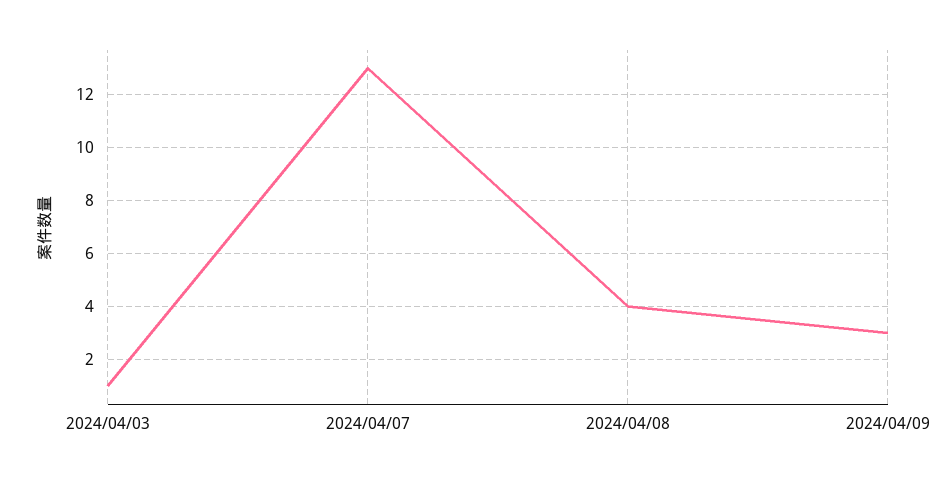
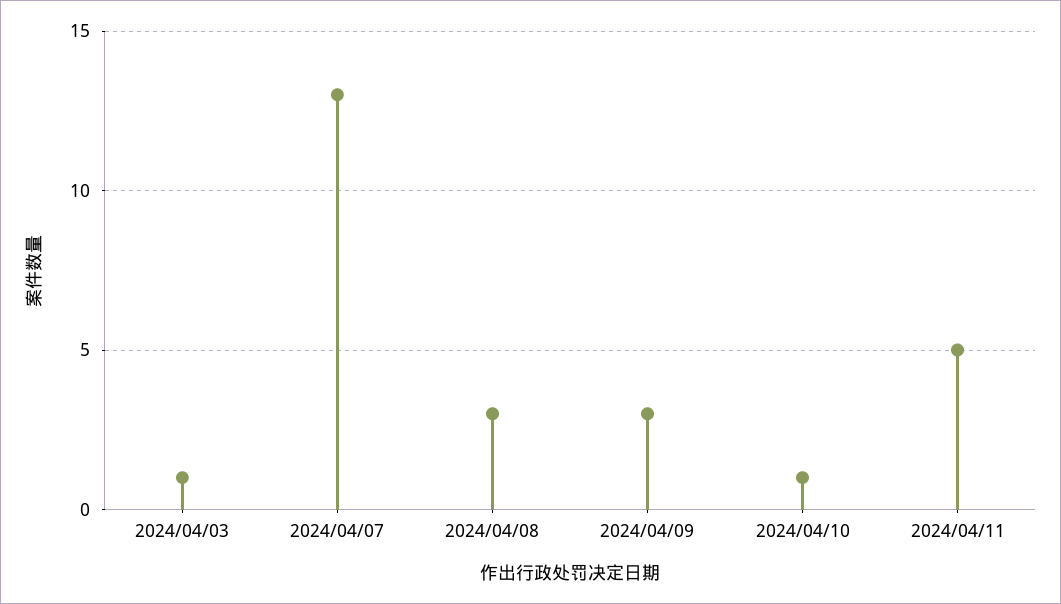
2024/04/08: 4 -> 3
2024/04/10: none -> 1
2024/04/11: none -> 5

